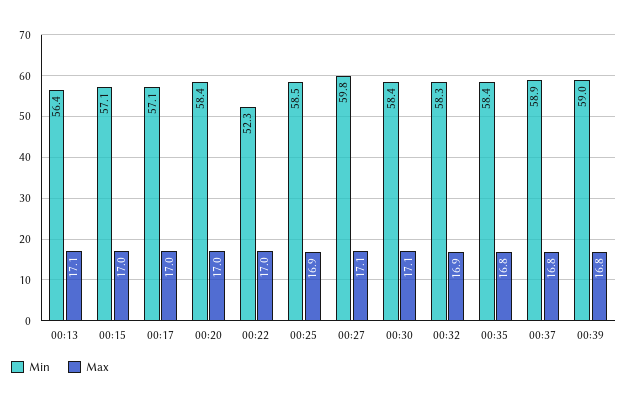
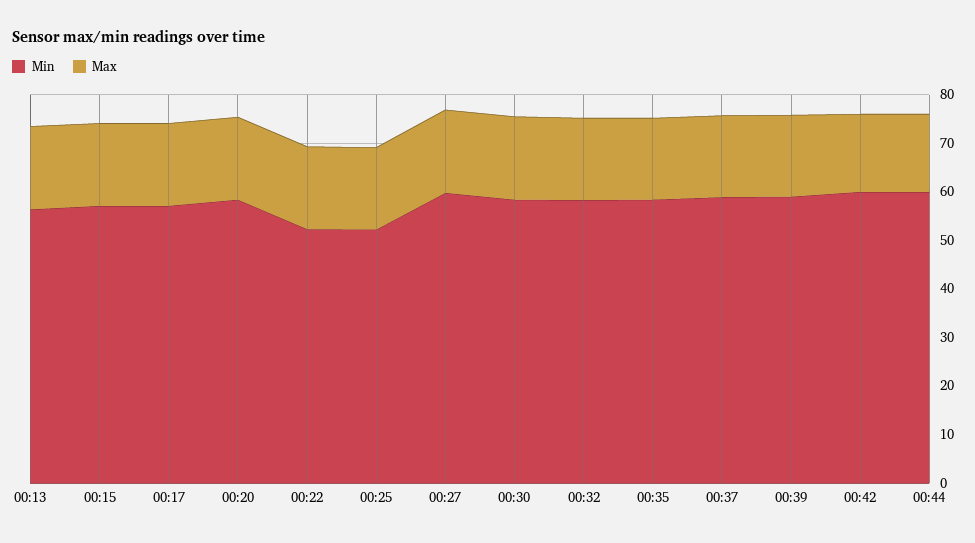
Min, 00:25: 58.5 -> 52
Min, 00:42: none -> 60
Max, 00:42: none -> 16
Min, 00:44: none -> 60
Max, 00:44: none -> 16

